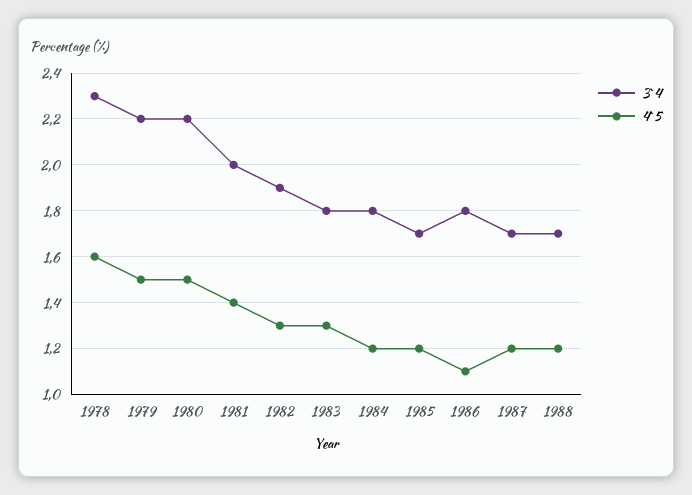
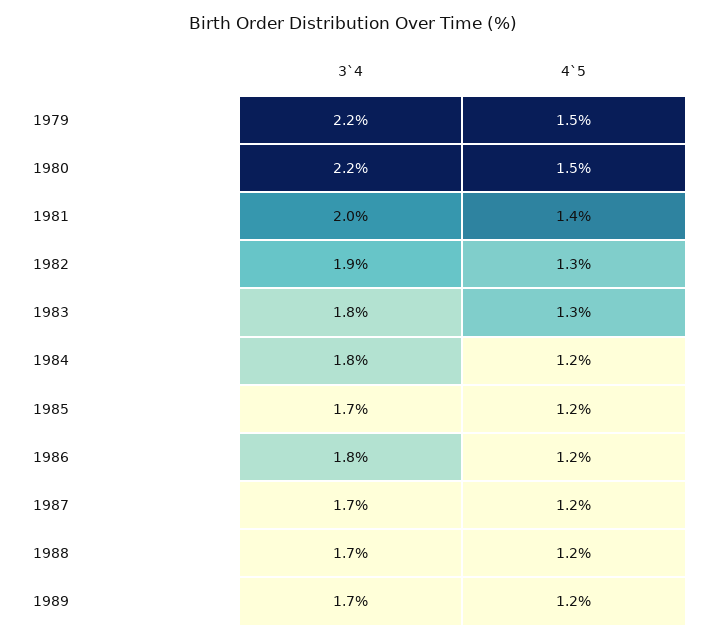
3`4, 1978: 2.3 -> none
4`5, 1978: 1.6 -> none
4`5, 1986: 1.1 -> 1.2
3`4, 1989: none -> 1.7
4`5, 1989: none -> 1.2

